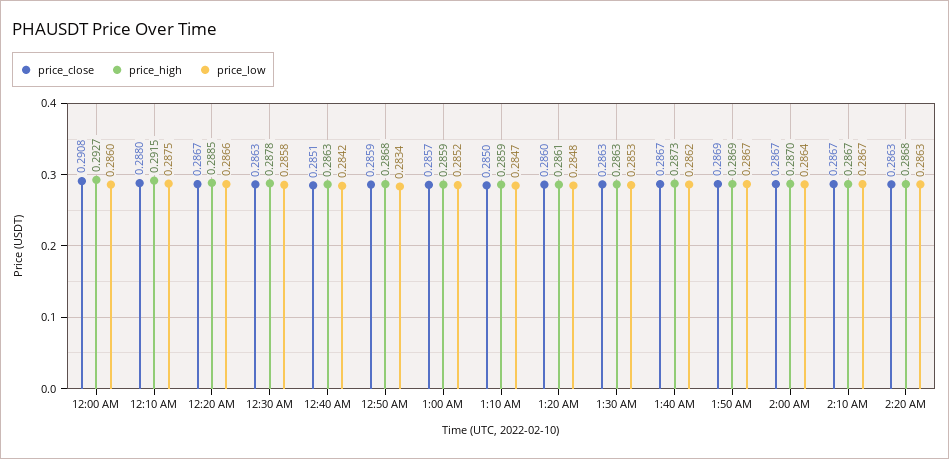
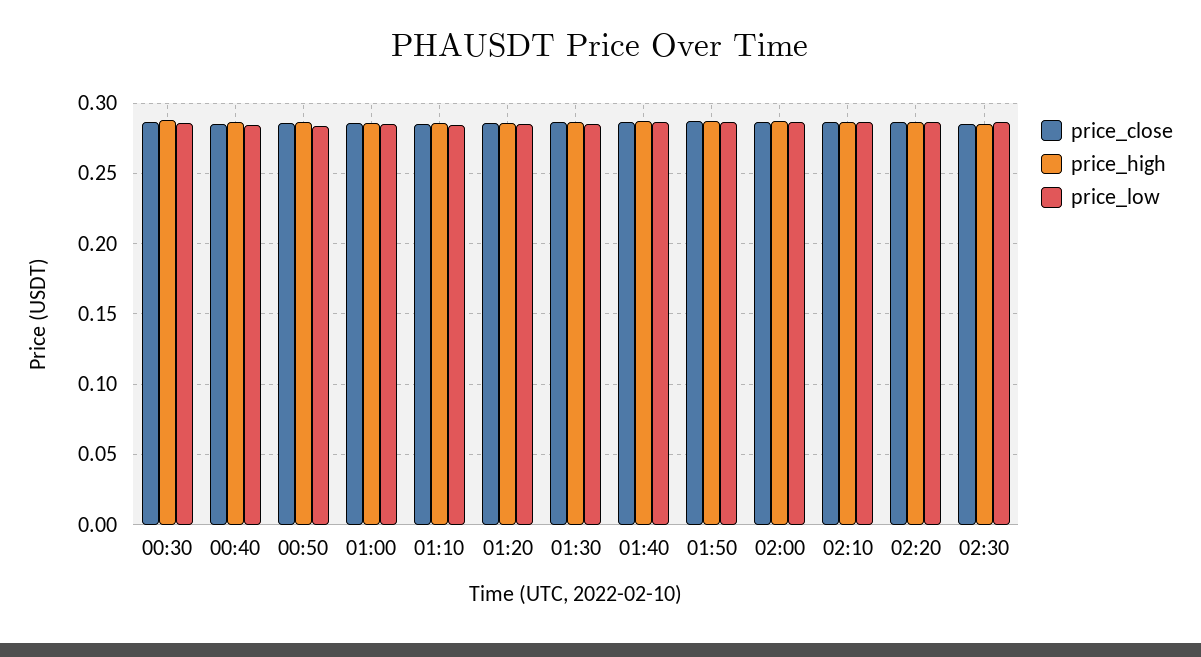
price_close, 12:00 AM: 0.2908 -> none
price_high, 12:00 AM: 0.2927 -> none
price_low, 12:00 AM: 0.286 -> none
price_close, 12:10 AM: 0.288 -> none
price_high, 12:10 AM: 0.2915 -> none
price_low, 12:10 AM: 0.2875 -> none
price_close, 12:20 AM: 0.2867 -> none
price_high, 12:20 AM: 0.2885 -> none
price_low, 12:20 AM: 0.2866 -> none
price_close, 02:30: none -> 0.285
price_high, 02:30: none -> 0.285
price_low, 02:30: none -> 0.285

